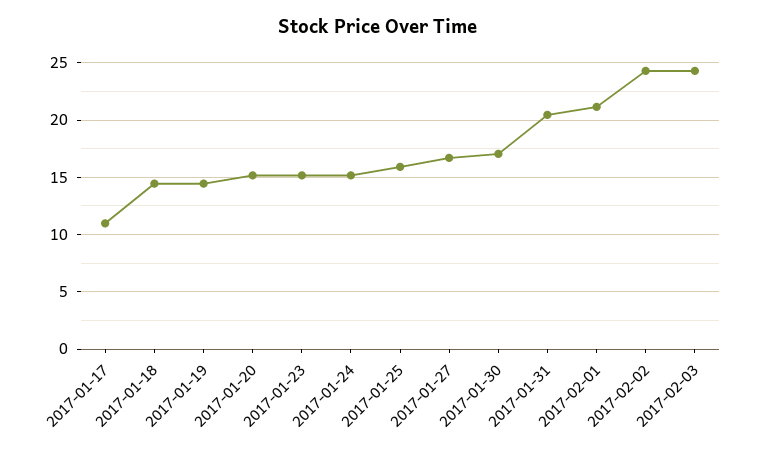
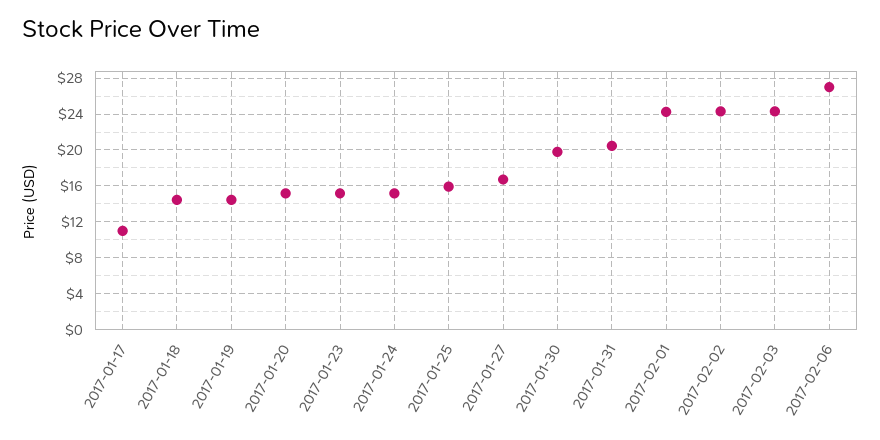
2017-01-30: 17 -> 20
2017-02-01: 21 -> 24
2017-02-06: none -> 27

